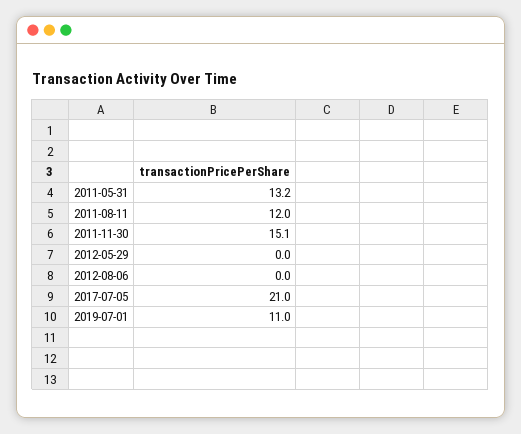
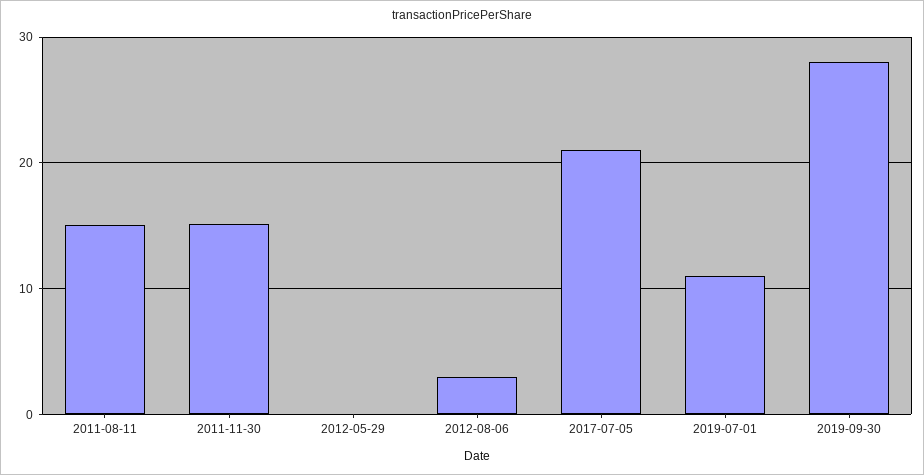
2011-05-31: 13.2 -> none
2011-08-11: 12 -> 15
2012-08-06: 0 -> 3
2019-09-30: none -> 28

